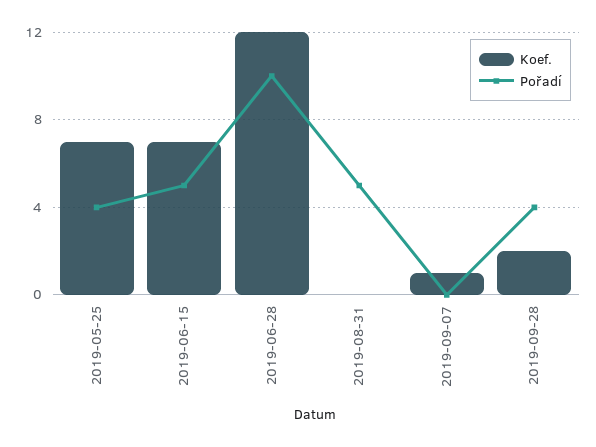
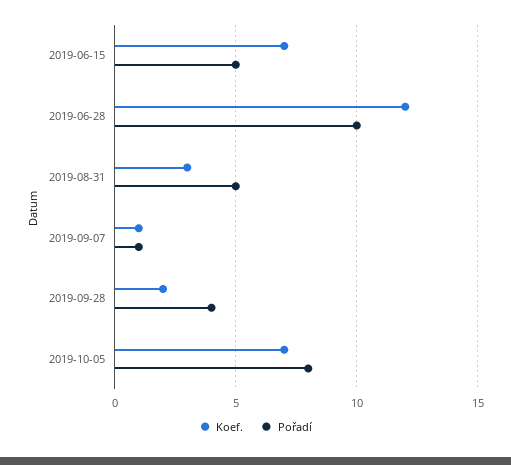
Koef., 2019-05-25: 7 -> none
Pořadí, 2019-05-25: 4 -> none
Koef., 2019-08-31: 0 -> 3
Pořadí, 2019-09-07: 0 -> 1
Koef., 2019-10-05: none -> 7
Pořadí, 2019-10-05: none -> 8

